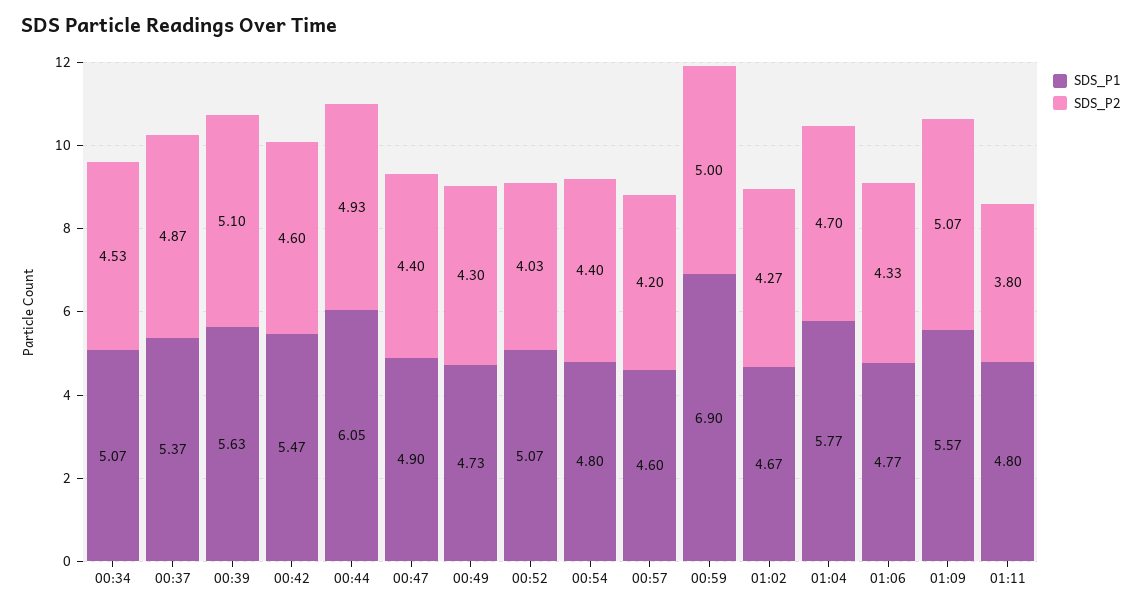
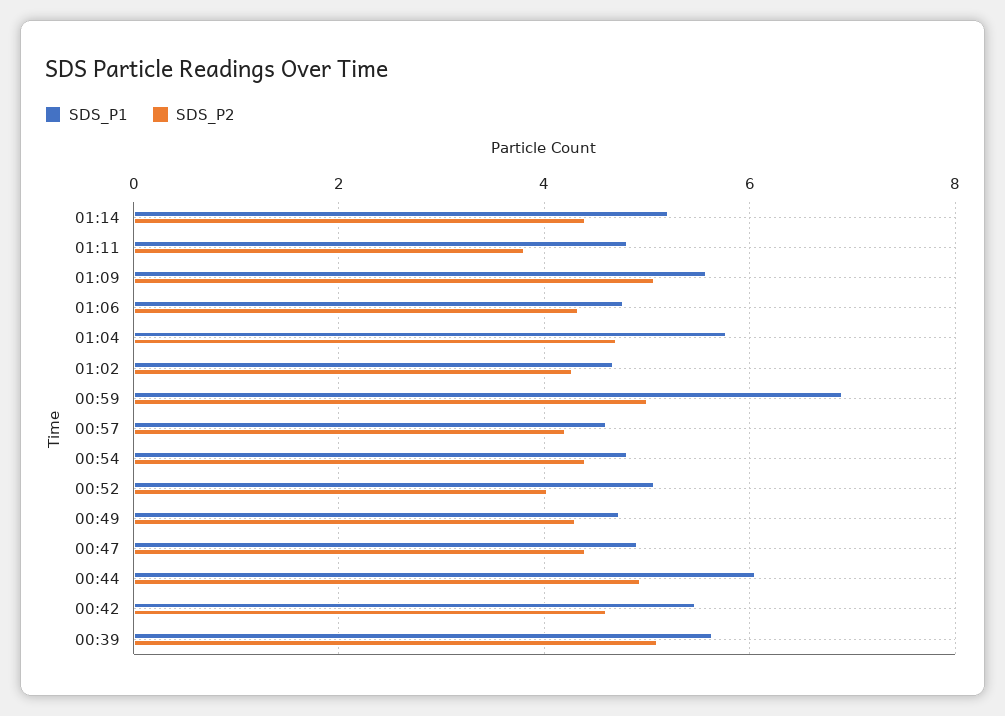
SDS_P1, 00:34: 5.07 -> none
SDS_P2, 00:34: 4.53 -> none
SDS_P1, 00:37: 5.37 -> none
SDS_P2, 00:37: 4.87 -> none
SDS_P1, 01:14: none -> 5.2
SDS_P2, 01:14: none -> 4.4

